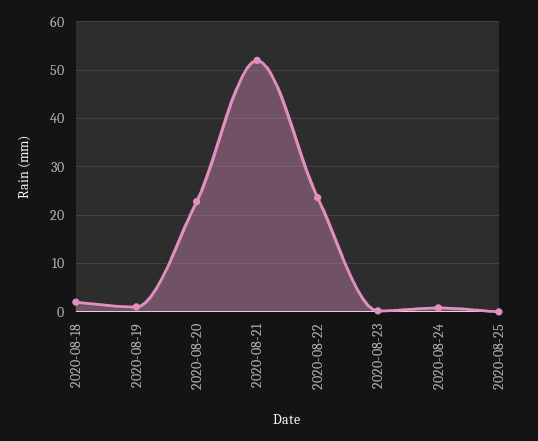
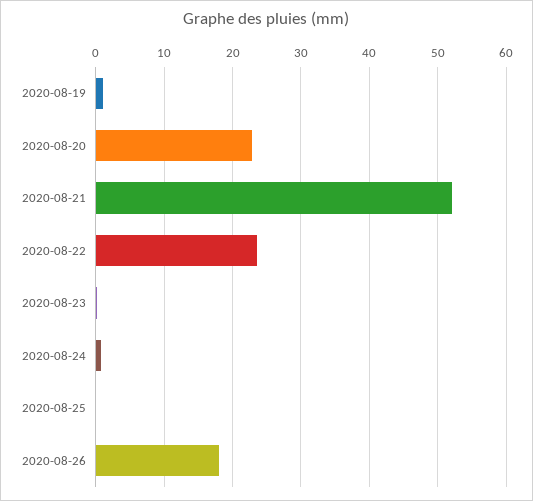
2020-08-18: 2 -> none
2020-08-26: none -> 18

